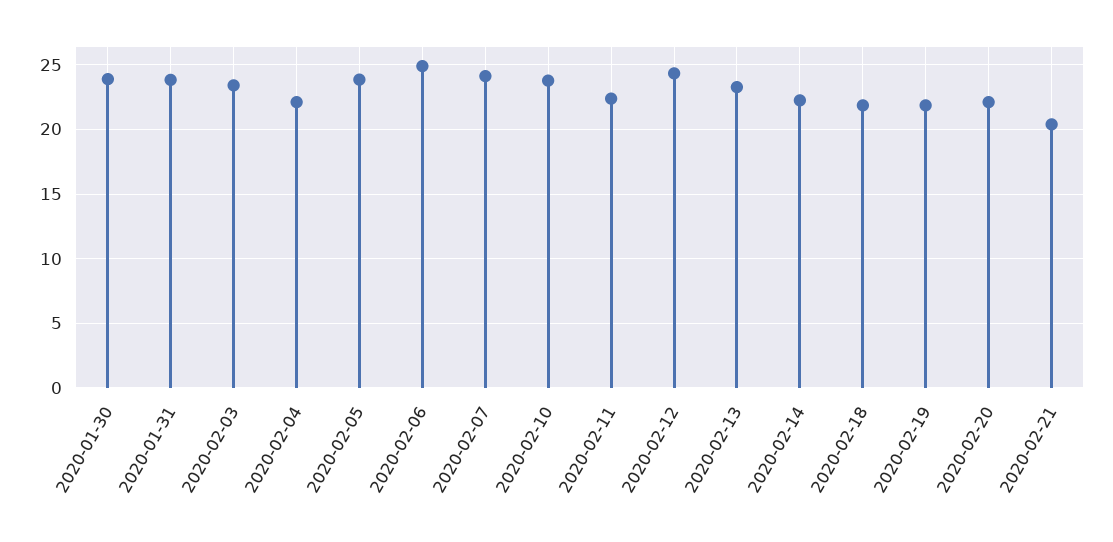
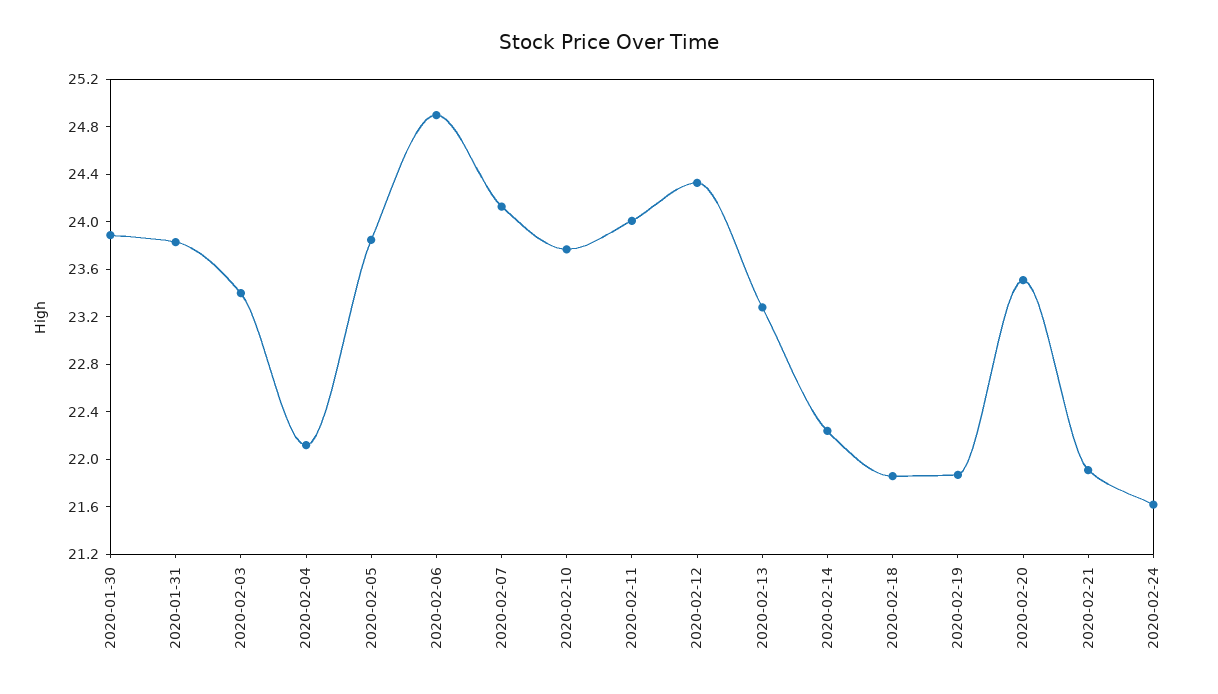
2020-02-11: 22.5 -> 24
2020-02-20: 22 -> 23.5
2020-02-21: 20.5 -> 21.9
2020-02-24: none -> 21.6

